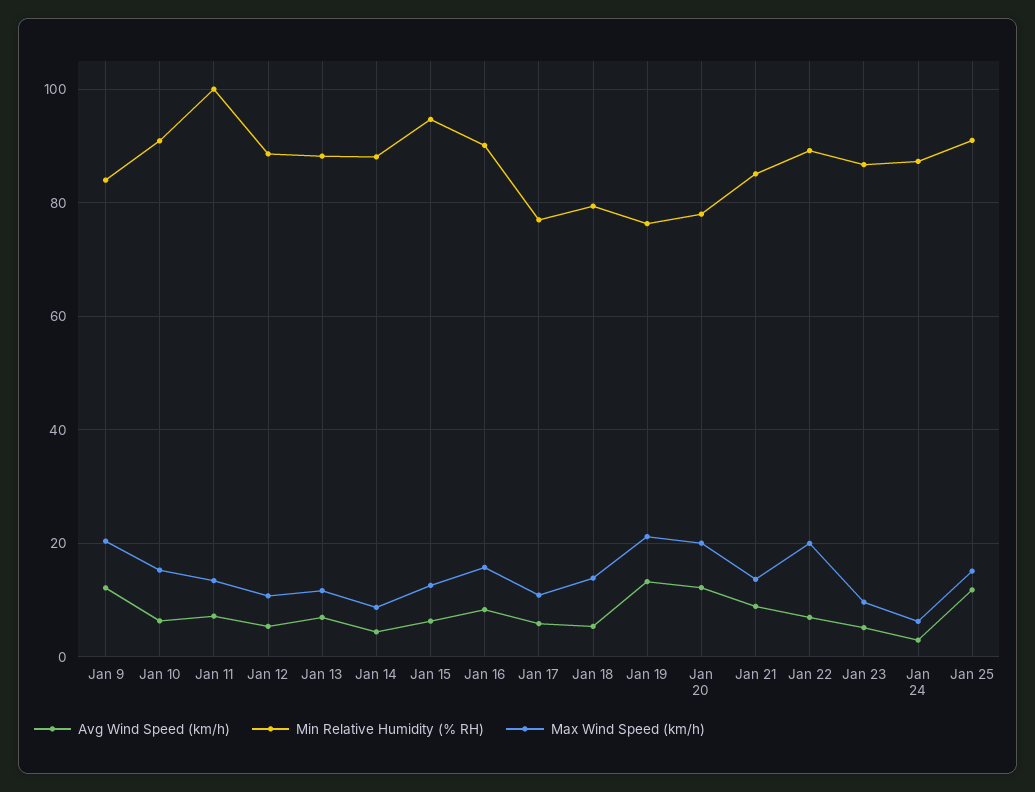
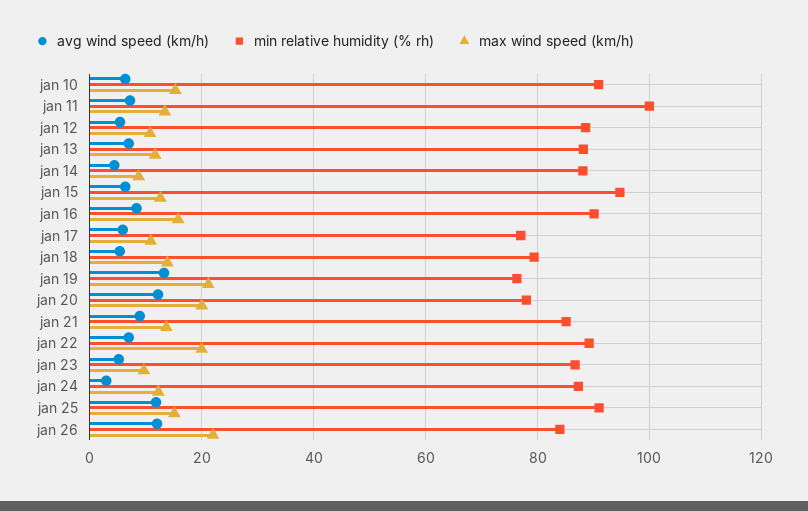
Avg Wind Speed (km/h), Jan 9: 12 -> none
Min Relative Humidity (% RH), Jan 9: 84 -> none
Max Wind Speed (km/h), Jan 9: 20 -> none
Max Wind Speed (km/h), Jan 24: 6 -> 12
Avg Wind Speed (km/h), jan 26: none -> 12
Min Relative Humidity (% RH), jan 26: none -> 84
Max Wind Speed (km/h), jan 26: none -> 22

